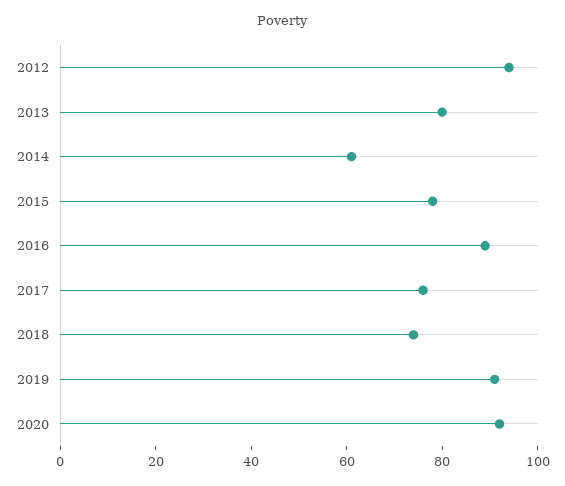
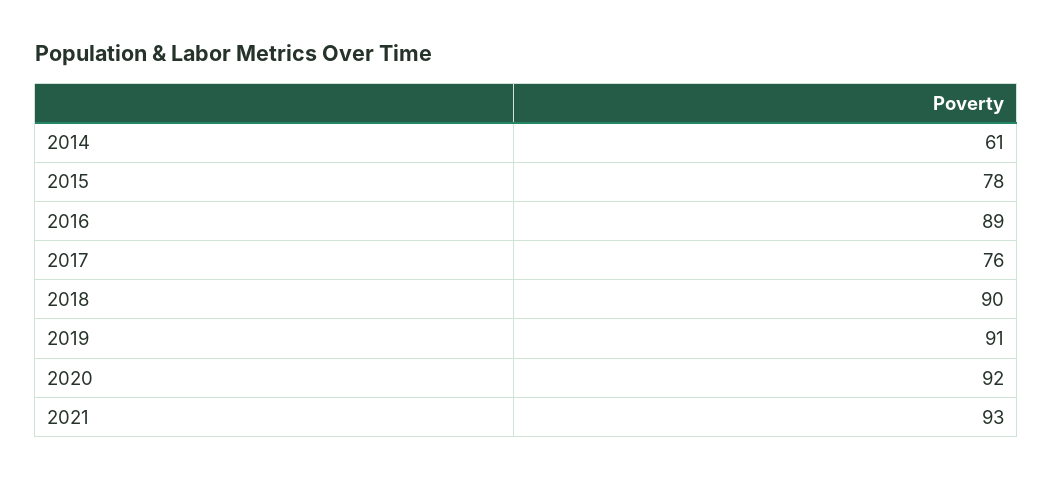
2012: 95 -> none
2013: 80 -> none
2018: 75 -> 90
2021: none -> 93

